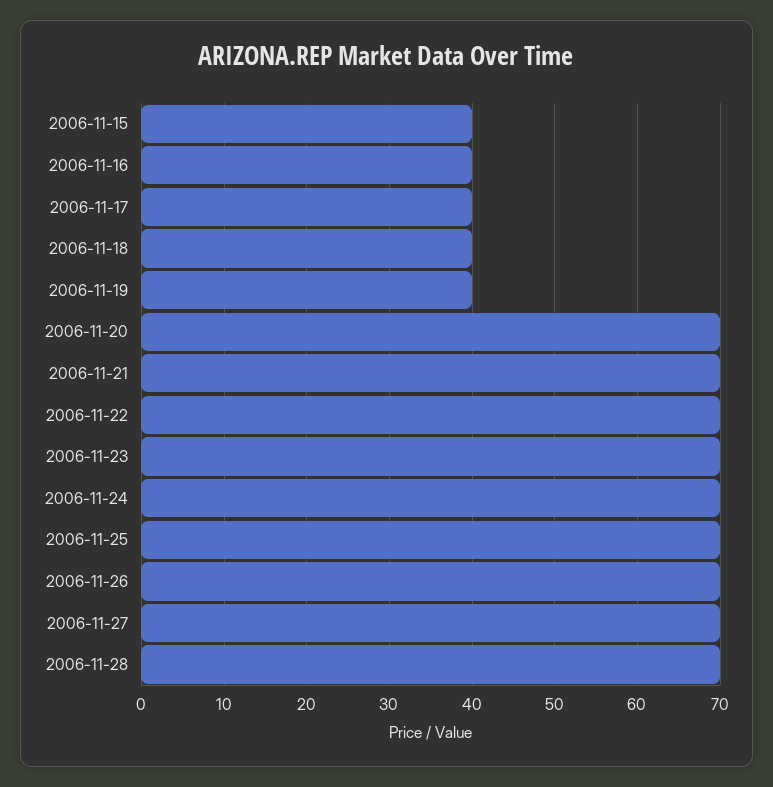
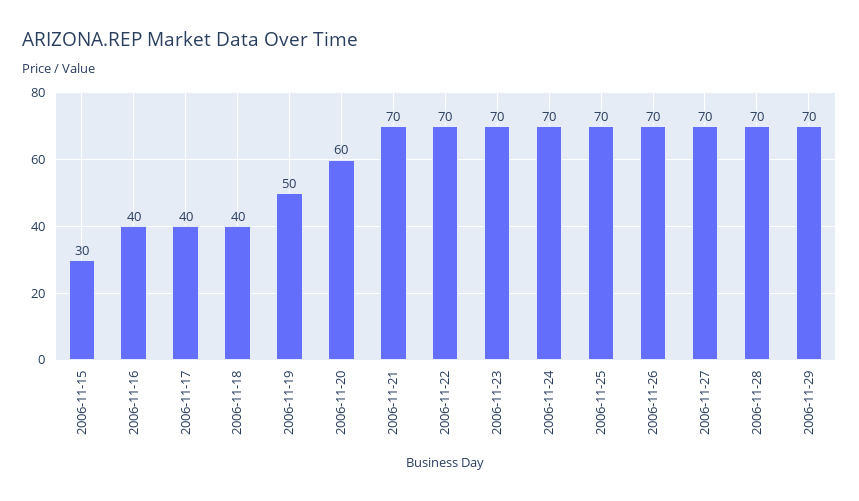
2006-11-15: 40 -> 30
2006-11-19: 40 -> 50
2006-11-20: 70 -> 60
2006-11-29: none -> 70

